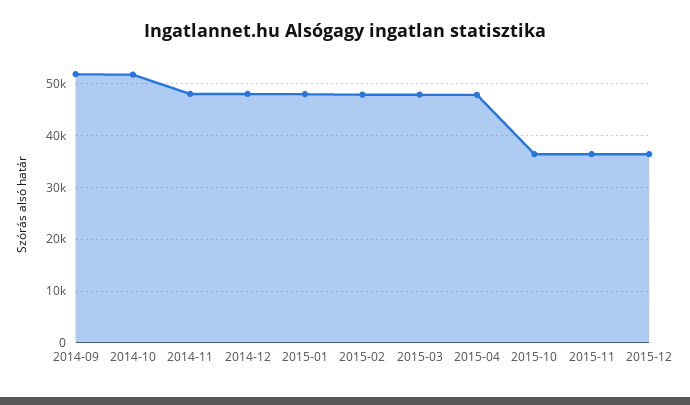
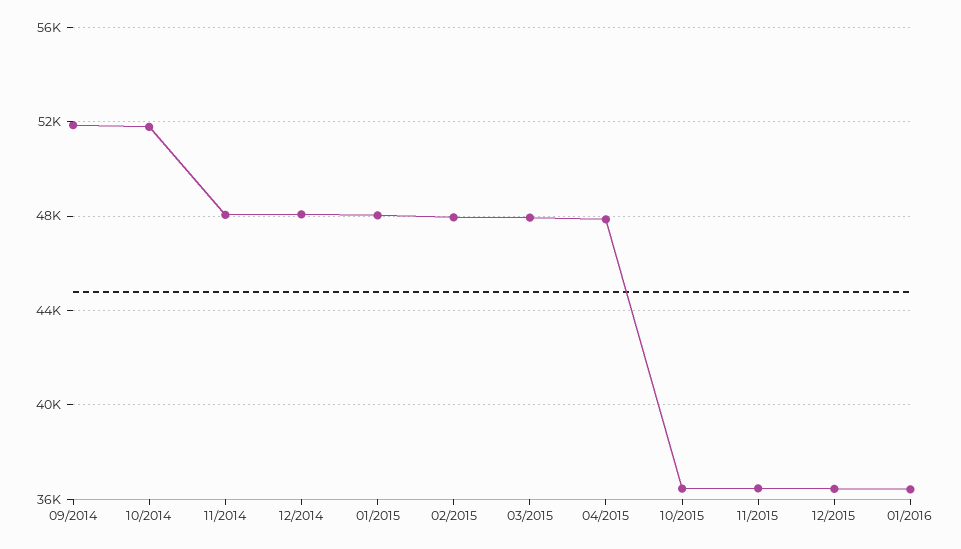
01/2016: none -> 36500

